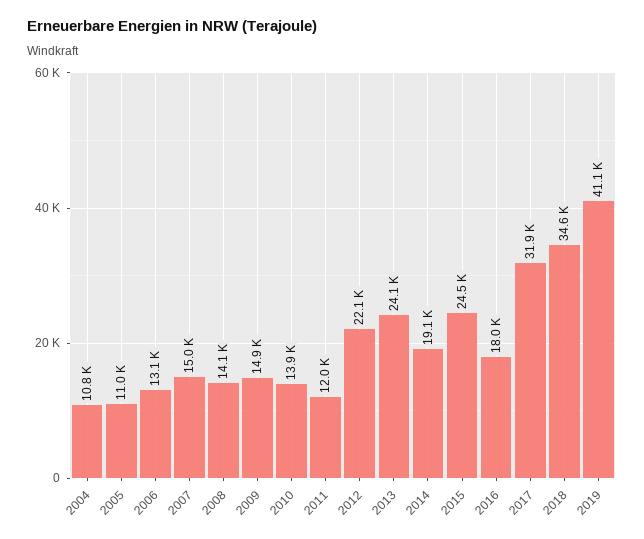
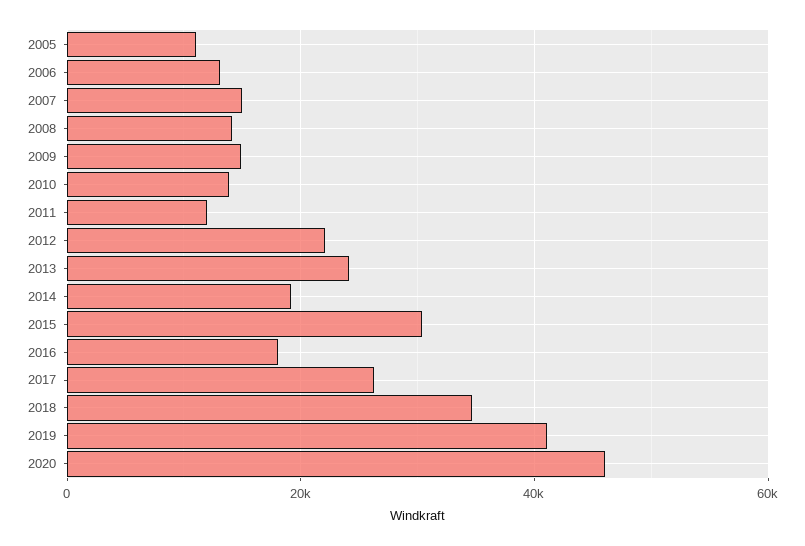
2004: 10800 -> none
2015: 24500 -> 30000
2017: 31900 -> 26000
2020: none -> 46000

